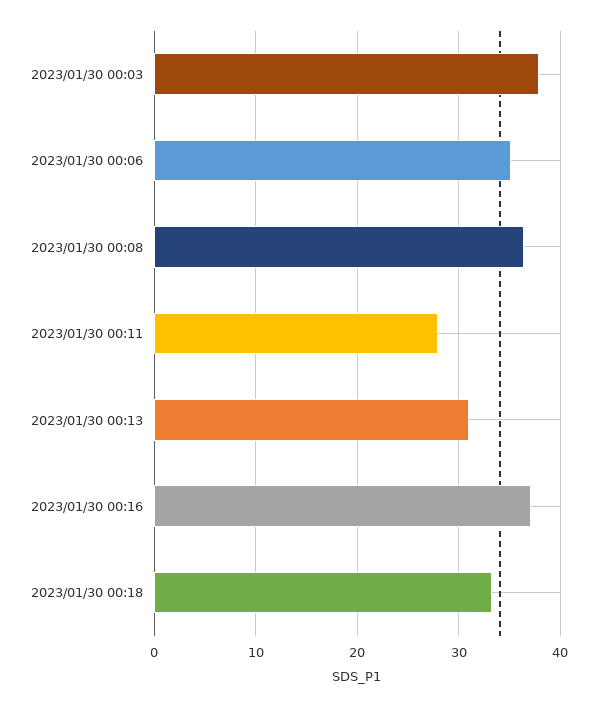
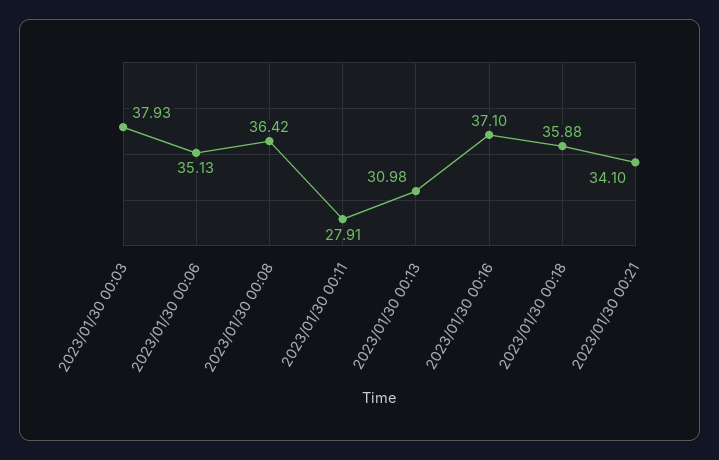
2023/01/30 00:18: 33 -> 35.88
2023/01/30 00:21: none -> 34.1

